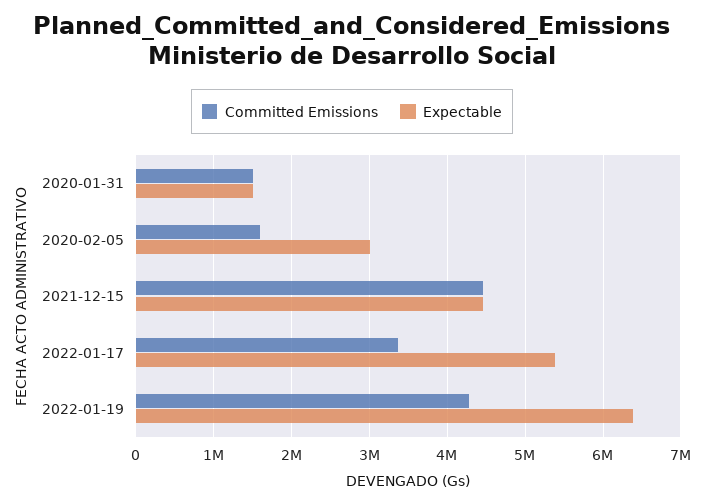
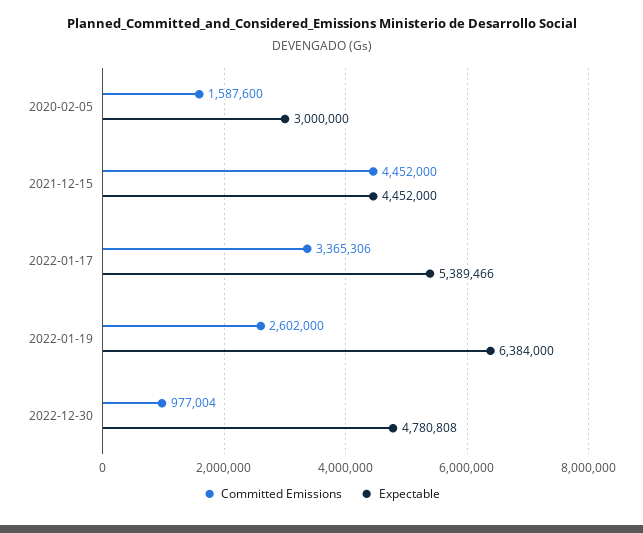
Committed Emissions, 2020-01-31: 1500000 -> none
Expectable, 2020-01-31: 1500000 -> none
Committed Emissions, 2022-01-19: 4300000 -> 2602000
Committed Emissions, 2022-12-30: none -> 977004
Expectable, 2022-12-30: none -> 4780808

